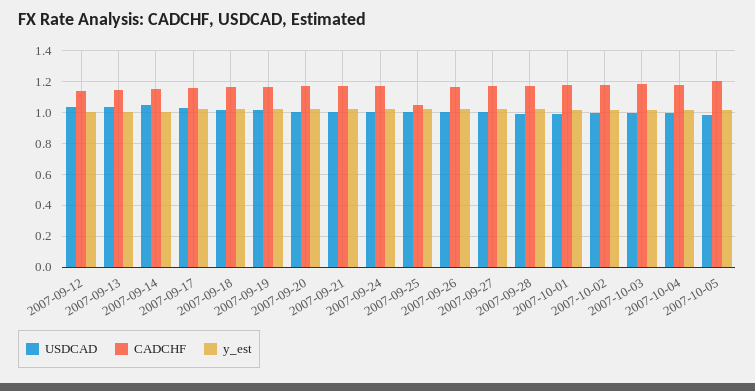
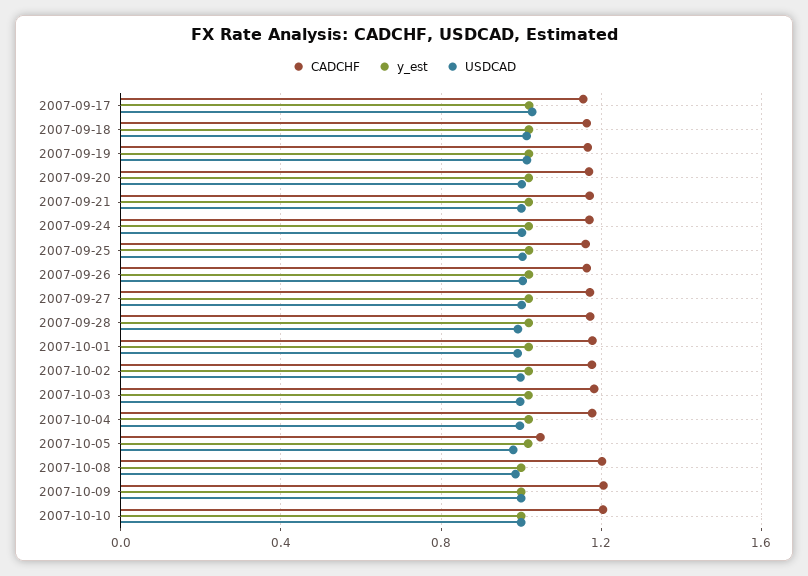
USDCAD, 2007-09-12: 1.05 -> none
CADCHF, 2007-09-12: 1.15 -> none
y_est, 2007-09-12: 1 -> none
USDCAD, 2007-09-13: 1.05 -> none
CADCHF, 2007-09-13: 1.15 -> none
y_est, 2007-09-13: 1 -> none
USDCAD, 2007-09-14: 1.05 -> none
CADCHF, 2007-09-14: 1.15 -> none
y_est, 2007-09-14: 1 -> none
CADCHF, 2007-09-25: 1.05 -> 1.15
CADCHF, 2007-10-05: 1.2 -> 1.05
CADCHF, 2007-10-08: none -> 1.2
y_est, 2007-10-08: none -> 1
USDCAD, 2007-10-08: none -> 1
CADCHF, 2007-10-09: none -> 1.2
y_est, 2007-10-09: none -> 1
USDCAD, 2007-10-09: none -> 1
CADCHF, 2007-10-10: none -> 1.2
y_est, 2007-10-10: none -> 1
USDCAD, 2007-10-10: none -> 1

